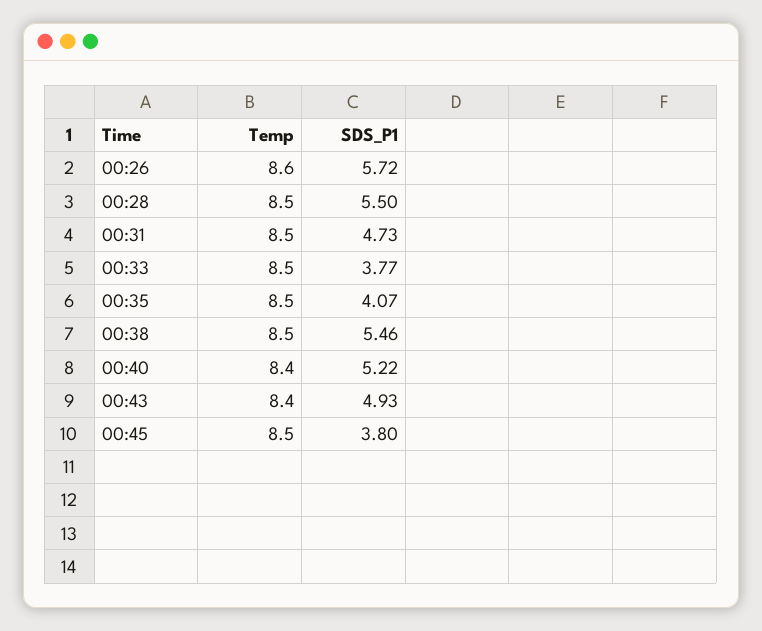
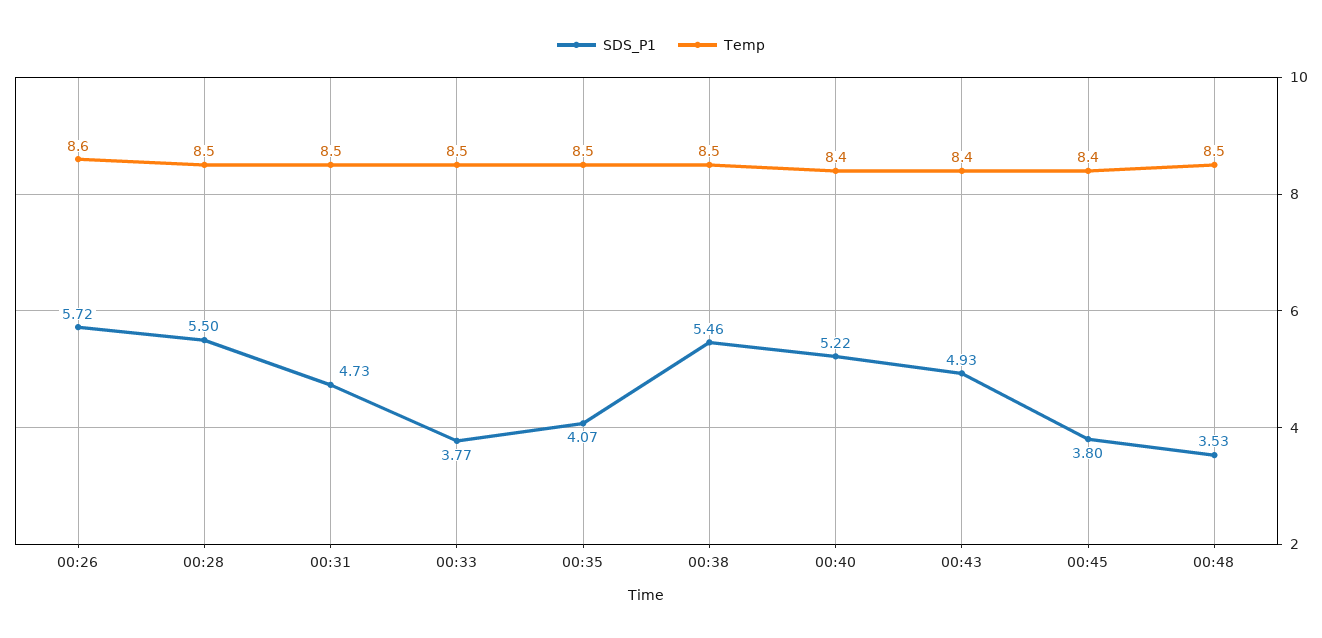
Temp, 00:45: 8.5 -> 8.4
SDS_P1, 00:48: none -> 3.53
Temp, 00:48: none -> 8.5

